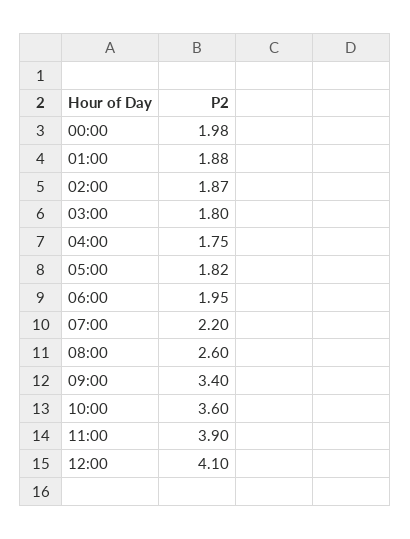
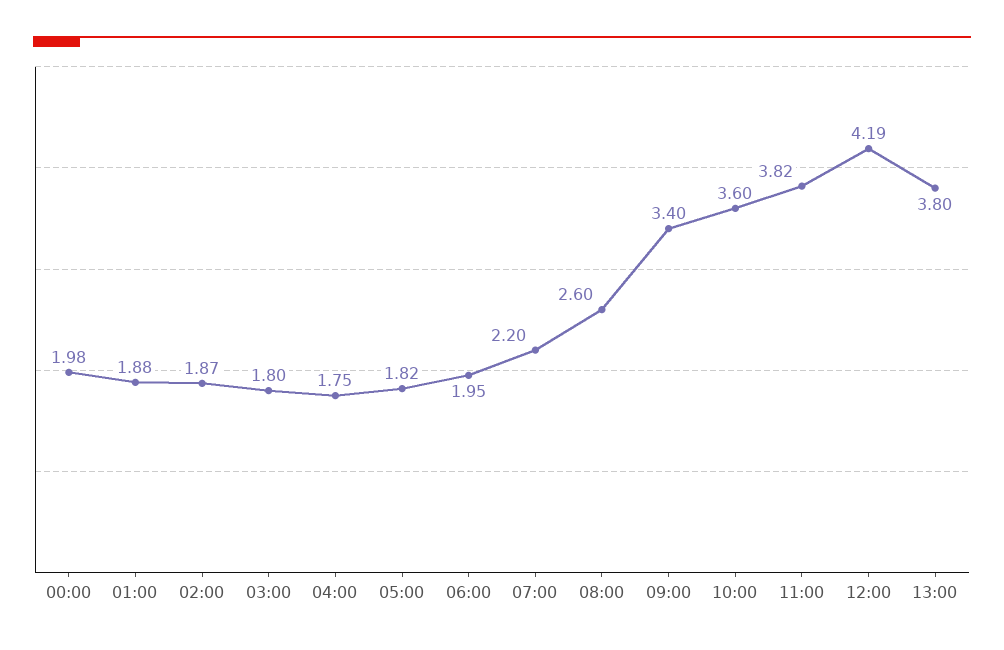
11:00: 3.9 -> 3.82
12:00: 4.1 -> 4.19
13:00: none -> 3.8

